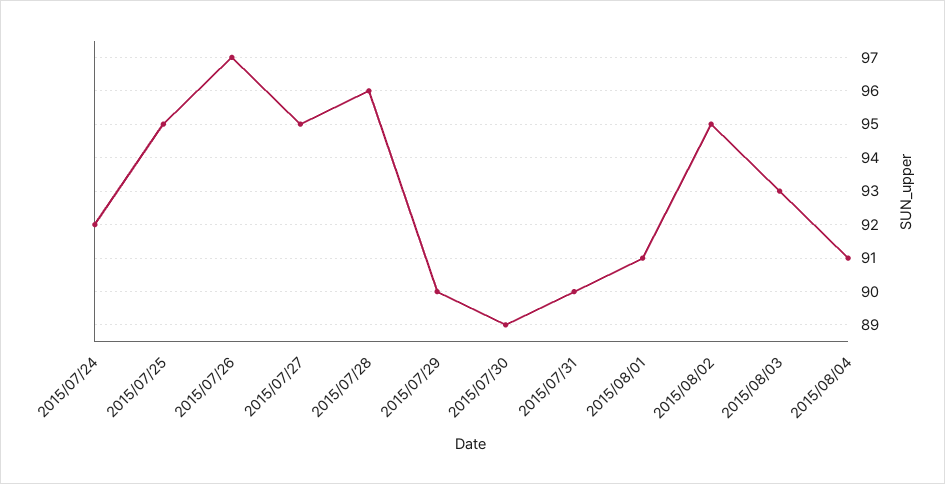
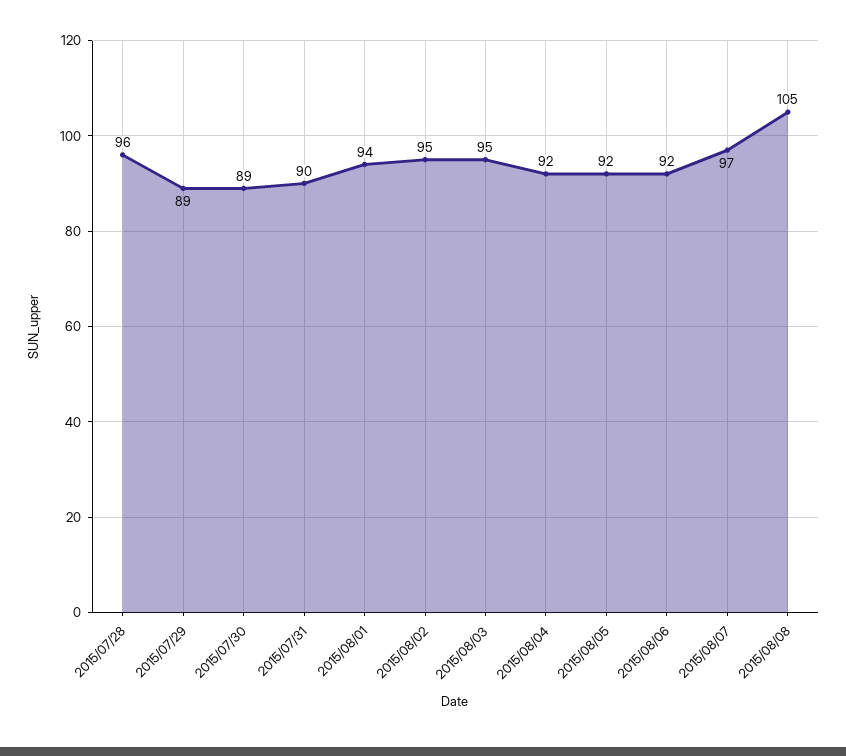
2015/07/24: 92 -> none
2015/07/25: 95 -> none
2015/07/26: 97 -> none
2015/07/27: 95 -> none
2015/07/29: 90 -> 89
2015/08/01: 91 -> 94
2015/08/03: 93 -> 95
2015/08/04: 91 -> 92
2015/08/05: none -> 92
2015/08/06: none -> 92
2015/08/07: none -> 97
2015/08/08: none -> 105

